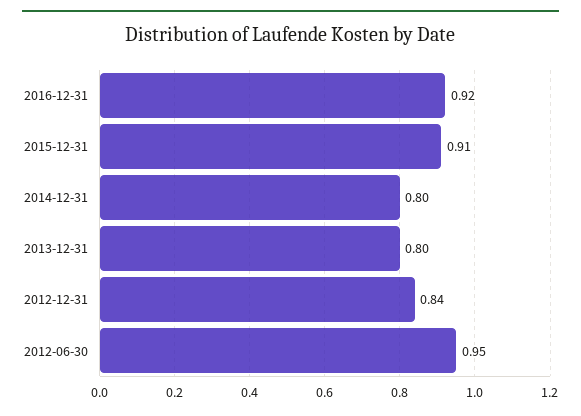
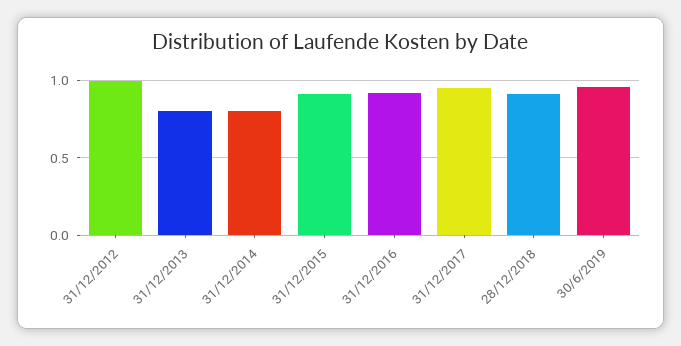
2012-12-31: 0.84 -> 1
2012-06-30: 0.95 -> none
31/12/2017: none -> 0.95
28/12/2018: none -> 0.9
30/6/2019: none -> 0.95

